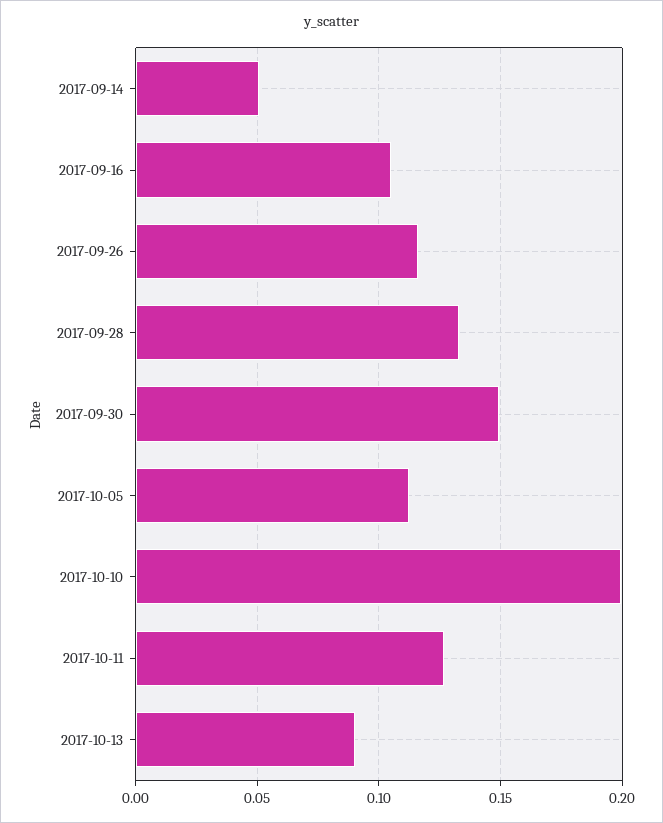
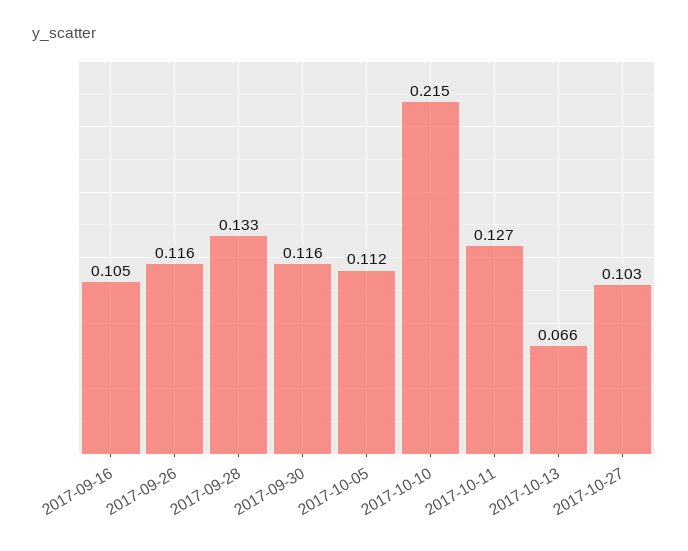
2017-09-14: 0.05 -> none
2017-09-30: 0.15 -> 0.116
2017-10-10: 0.2 -> 0.215
2017-10-13: 0.09 -> 0.066
2017-10-27: none -> 0.103

